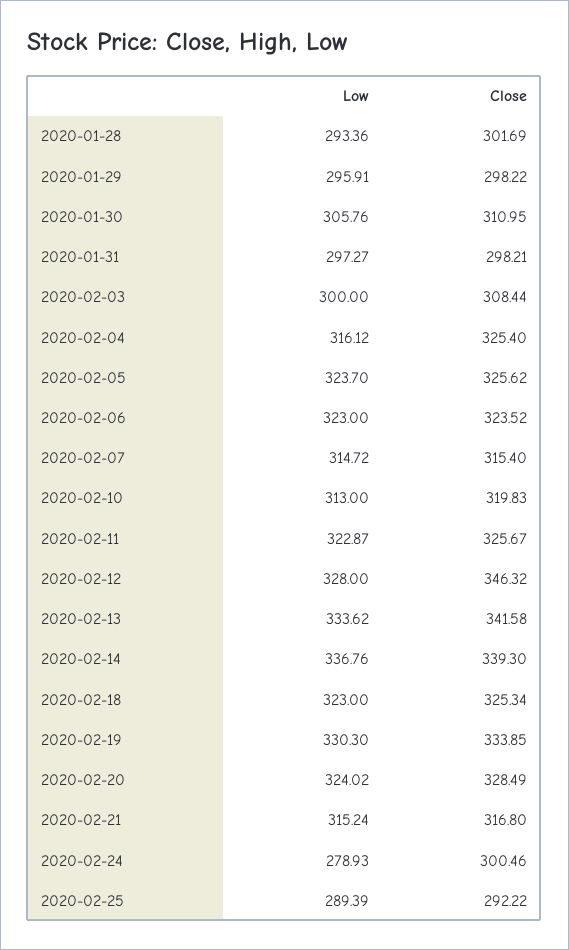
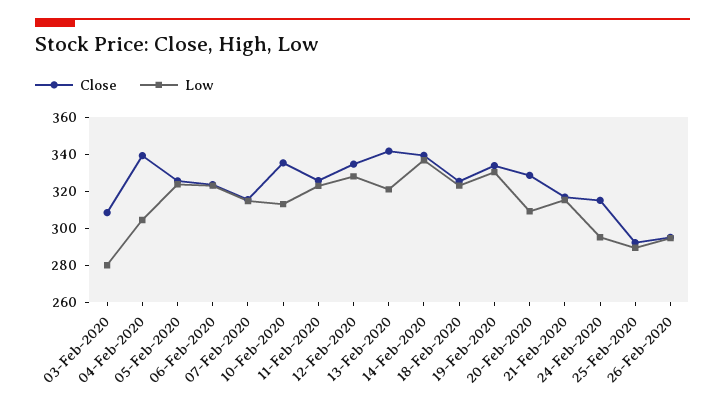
Low, 2020-01-28: 293.36 -> none
Close, 2020-01-28: 301.69 -> none
Low, 2020-01-29: 295.91 -> none
Close, 2020-01-29: 298.22 -> none
Low, 2020-01-30: 305.76 -> none
Close, 2020-01-30: 310.95 -> none
Low, 2020-01-31: 297.27 -> none
Close, 2020-01-31: 298.21 -> none
Low, 2020-02-03: 300 -> 280
Low, 2020-02-04: 316.12 -> 305
Close, 2020-02-04: 325.4 -> 340
Close, 2020-02-10: 319.83 -> 335
Close, 2020-02-12: 346.32 -> 335
Low, 2020-02-13: 333.62 -> 320
Low, 2020-02-20: 324.02 -> 310
Low, 2020-02-24: 278.93 -> 295
Close, 2020-02-24: 300.46 -> 315
Close, 26-Feb-2020: none -> 295
Low, 26-Feb-2020: none -> 295

